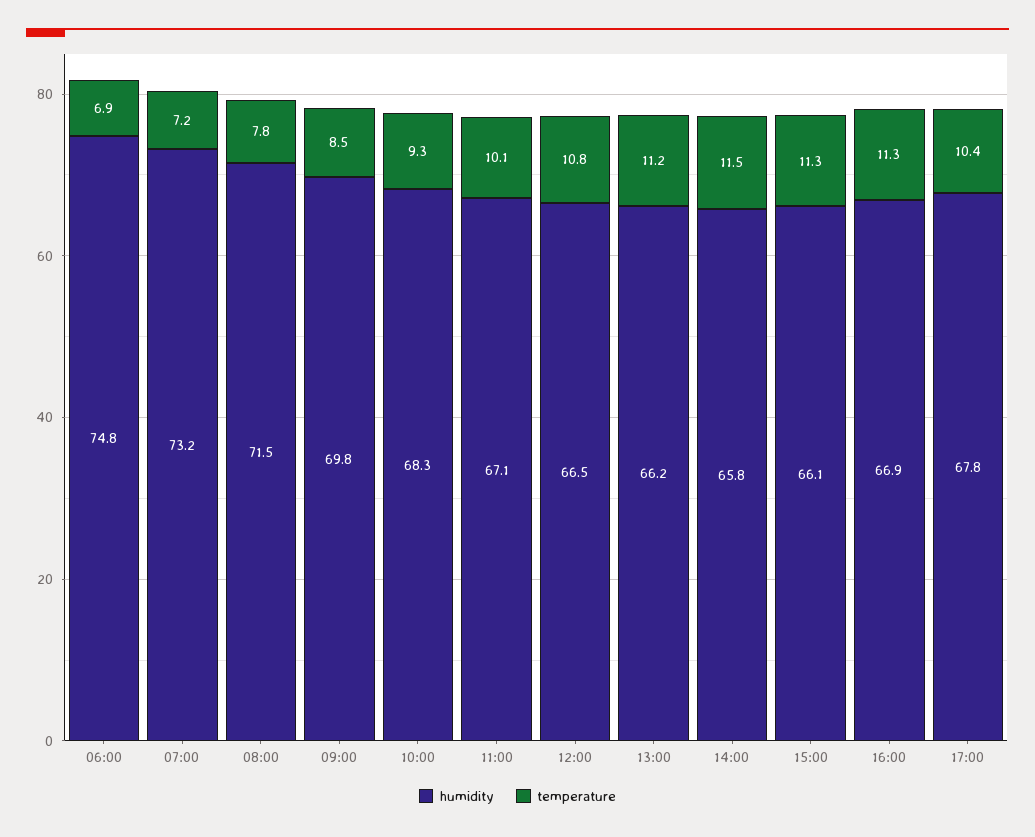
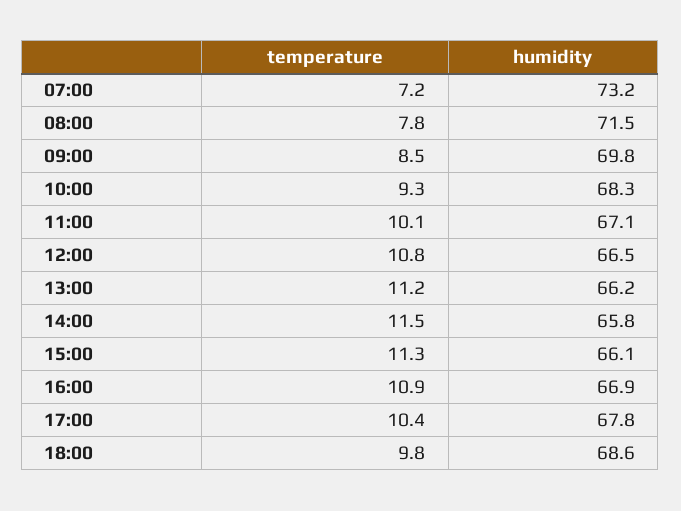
humidity, 06:00: 74.8 -> none
temperature, 06:00: 6.9 -> none
temperature, 16:00: 11.3 -> 10.9
temperature, 18:00: none -> 9.8
humidity, 18:00: none -> 68.6

